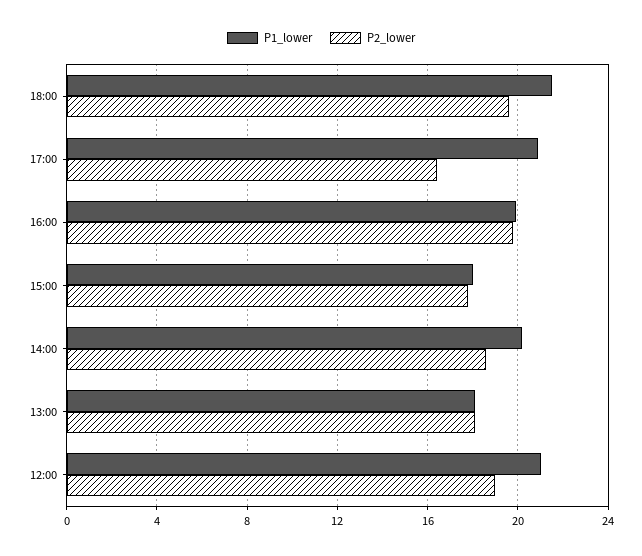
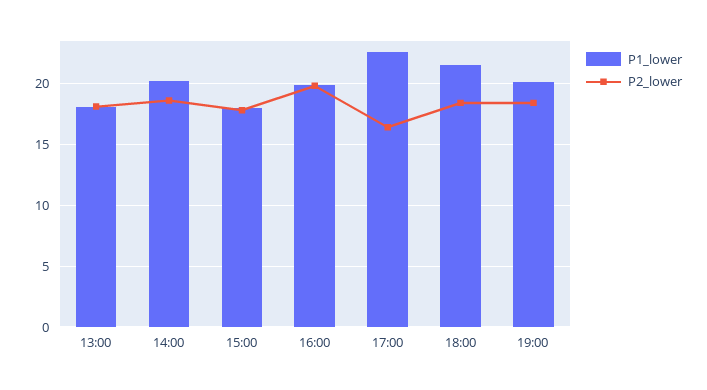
P2_lower, 18:00: 19.5 -> 18.5
P1_lower, 17:00: 21 -> 22.5
P1_lower, 12:00: 21 -> none
P2_lower, 12:00: 19 -> none
P1_lower, 19:00: none -> 20
P2_lower, 19:00: none -> 18.5

